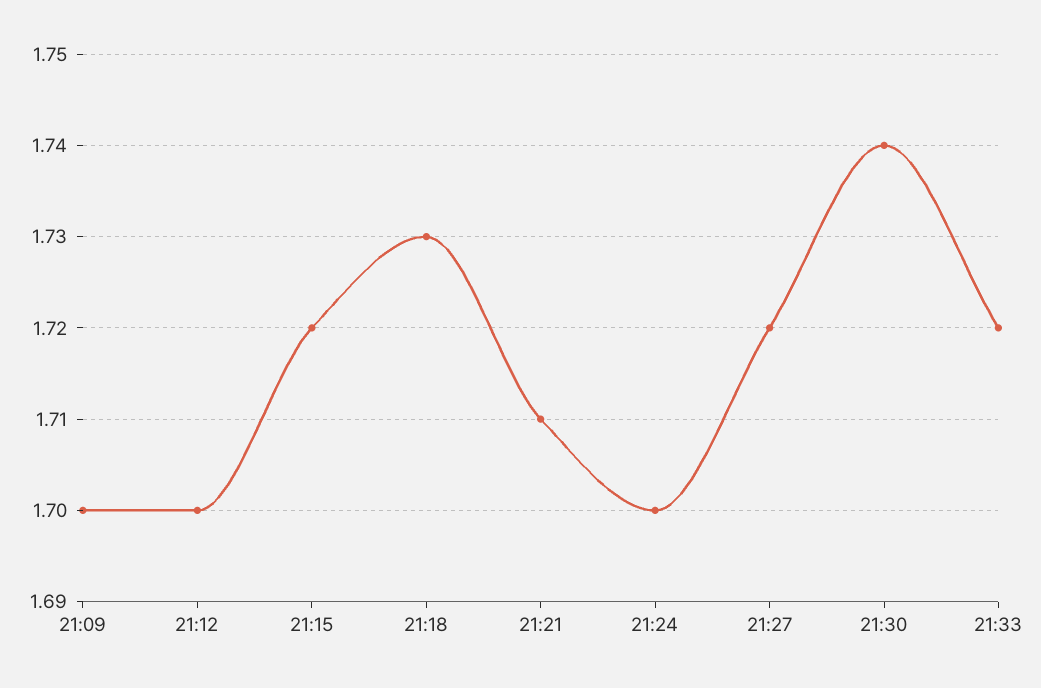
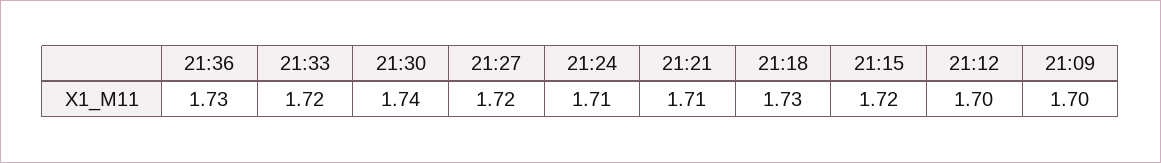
21:24: 1.7 -> 1.71
21:36: none -> 1.73

